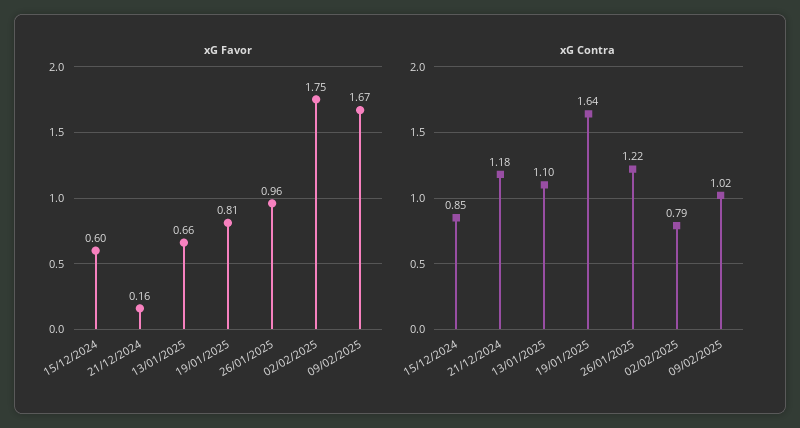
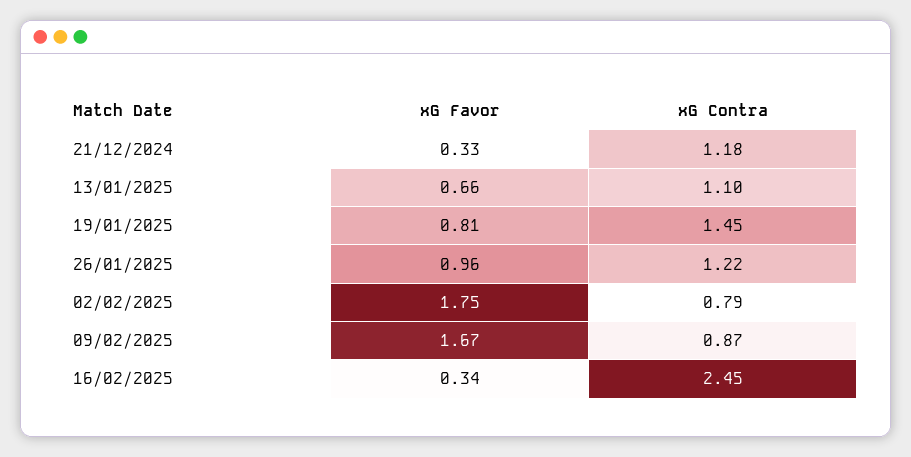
xG Favor, 15/12/2024: 0.6 -> none
xG Favor, 21/12/2024: 0.16 -> 0.33
xG Contra, 15/12/2024: 0.85 -> none
xG Contra, 19/01/2025: 1.64 -> 1.45
xG Contra, 09/02/2025: 1.02 -> 0.87
xG Favor, 16/02/2025: none -> 0.34
xG Contra, 16/02/2025: none -> 2.45

